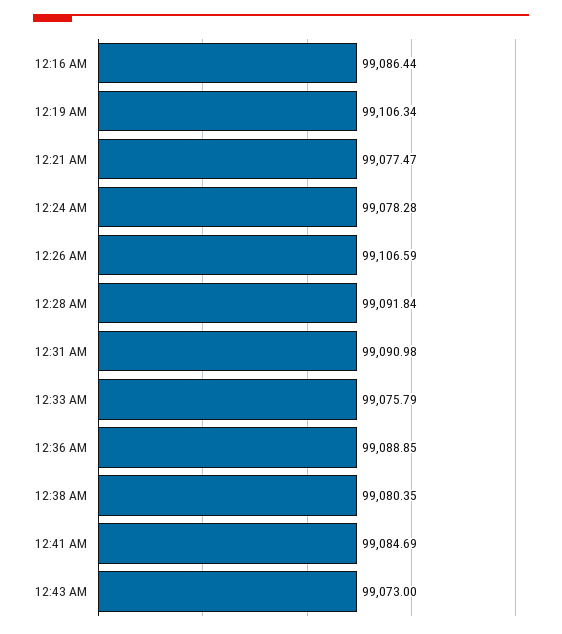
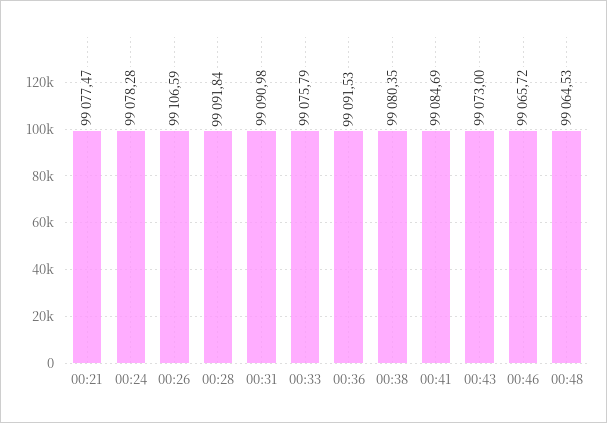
12:16 AM: 99086.44 -> none
12:19 AM: 99106.34 -> none
12:36 AM: 99088.85 -> 99091.53
00:46: none -> 99065.72
00:48: none -> 99064.53

